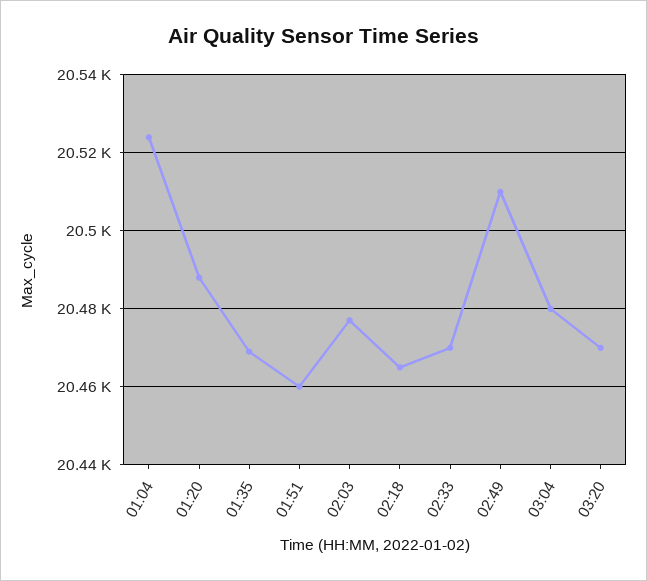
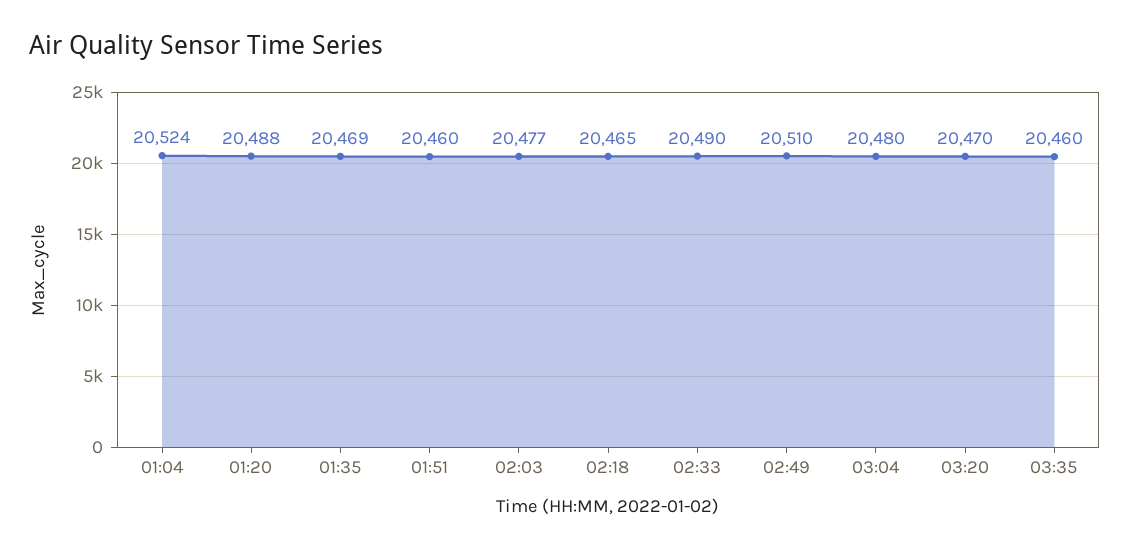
02:33: 20470 -> 20490
03:35: none -> 20460

